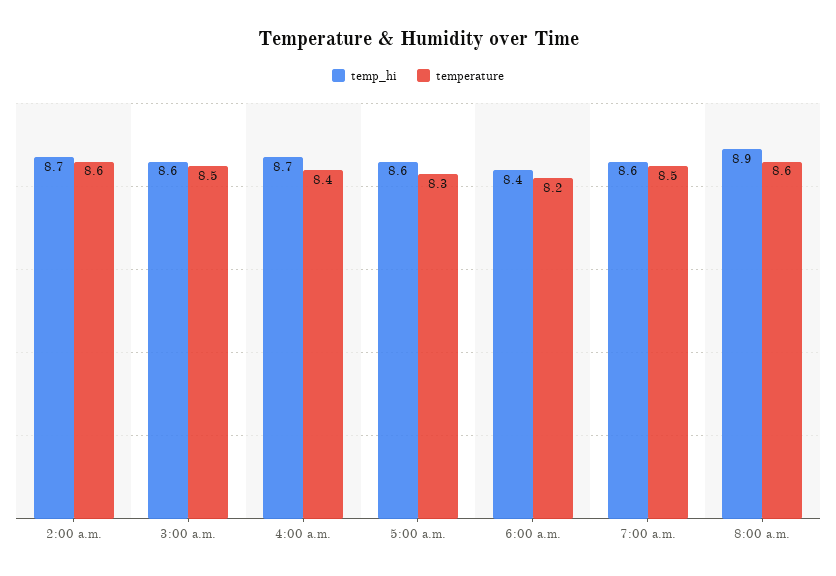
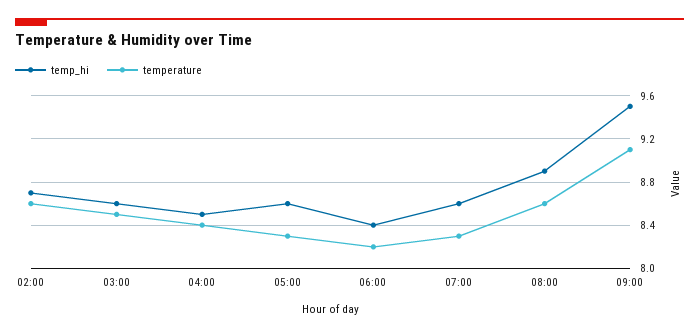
temp_hi, 4:00 a.m.: 8.7 -> 8.5
temperature, 7:00 a.m.: 8.5 -> 8.3
temp_hi, 09:00: none -> 9.5
temperature, 09:00: none -> 9.1

